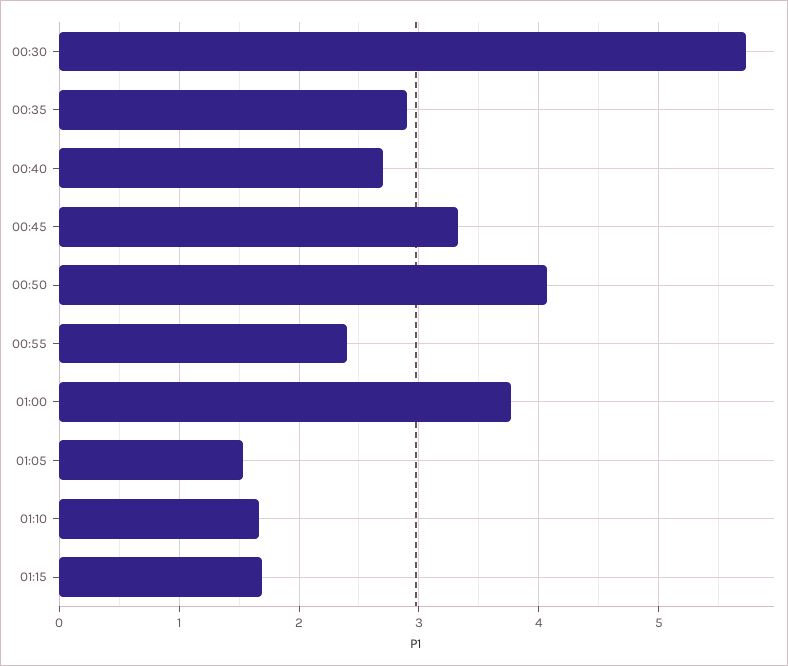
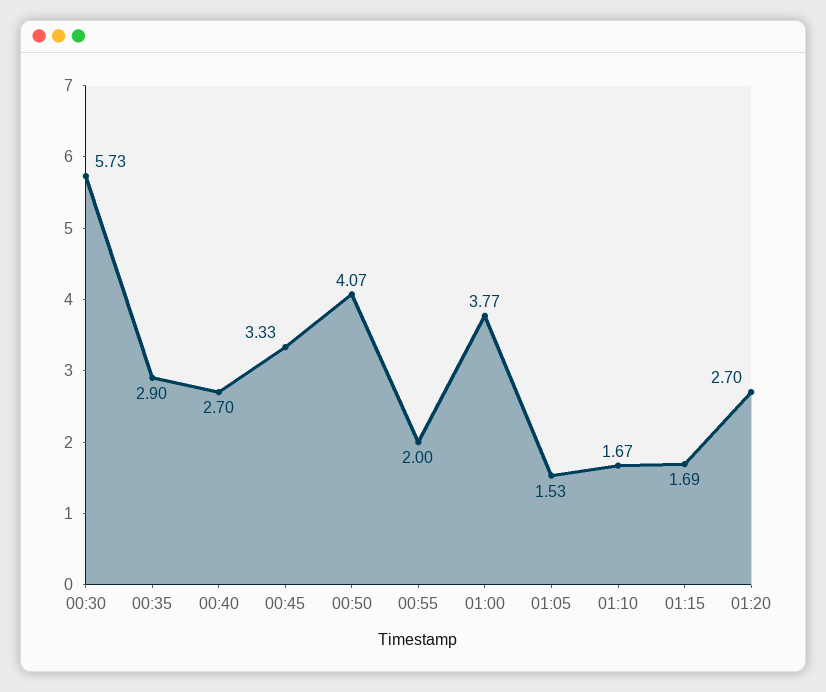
00:55: 2.4 -> 2
01:20: none -> 2.7

